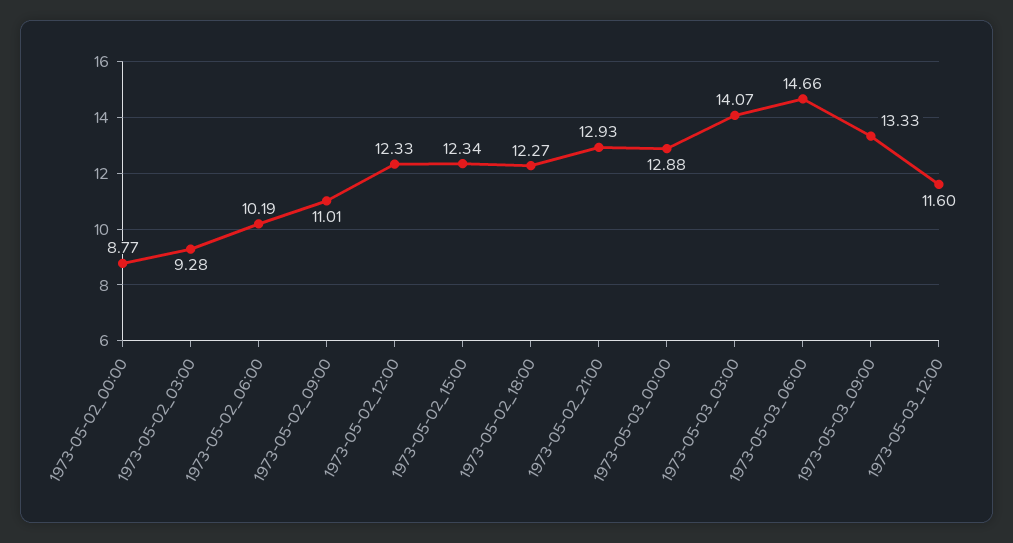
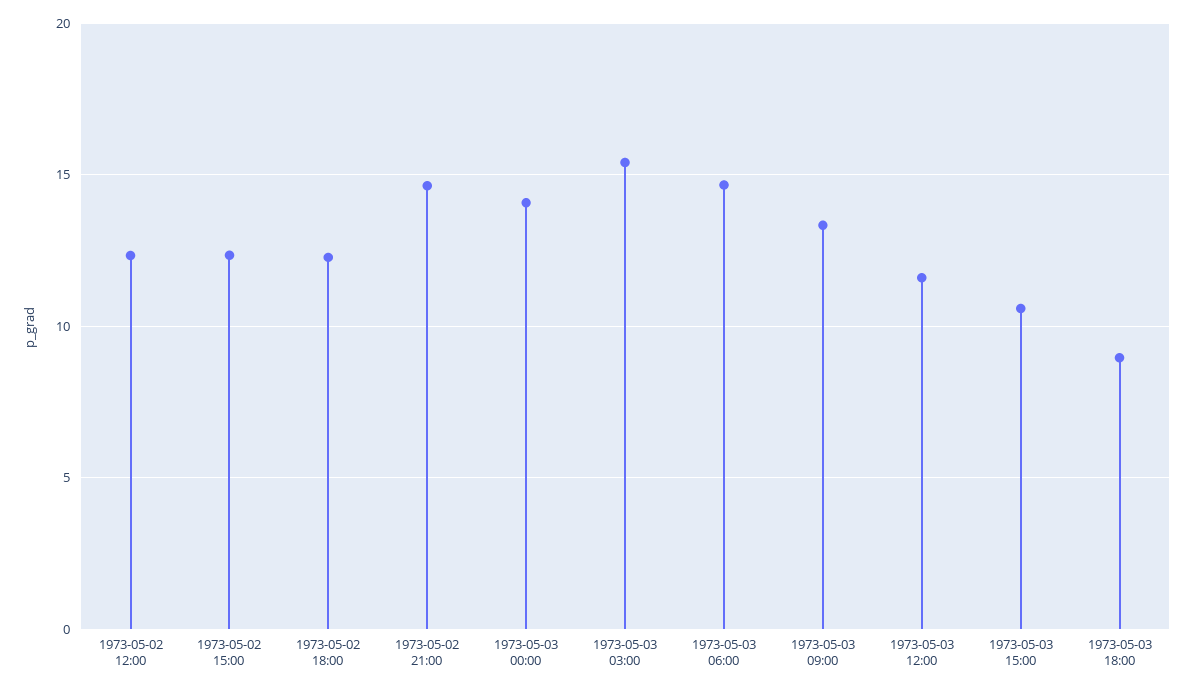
1973-05-02_00:00: 8.77 -> none
1973-05-02_03:00: 9.28 -> none
1973-05-02_06:00: 10.19 -> none
1973-05-02_09:00: 11.01 -> none
1973-05-02_21:00: 12.93 -> 14.5
1973-05-03_00:00: 12.88 -> 14
1973-05-03_03:00: 14.07 -> 15.5
1973-05-03 15:00: none -> 10.5
1973-05-03 18:00: none -> 9

